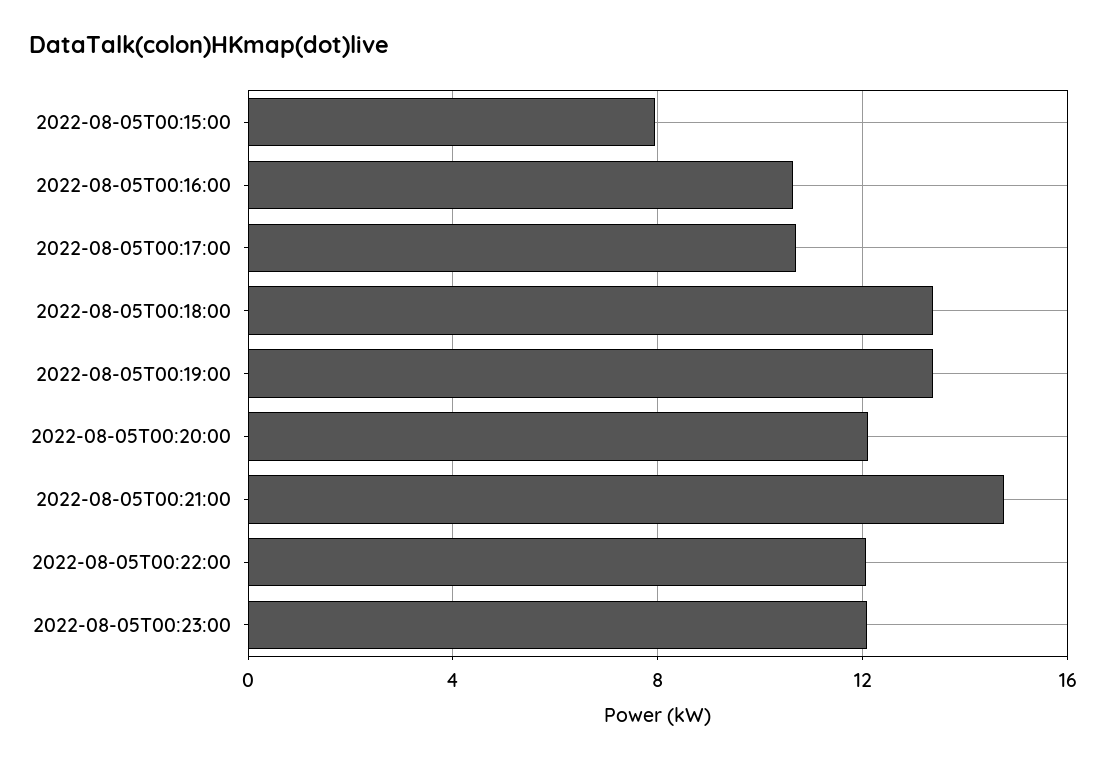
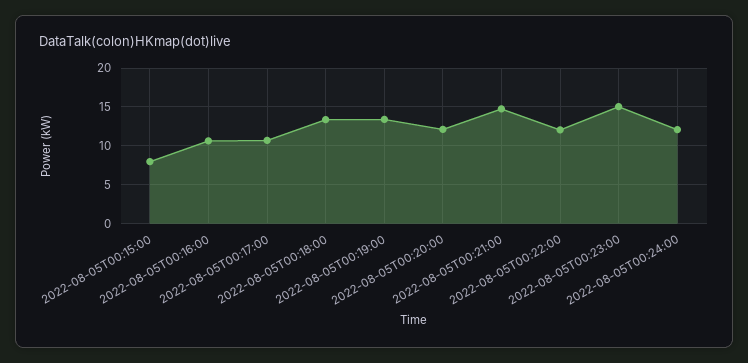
2022-08-05T00:23:00: 12 -> 15
2022-08-05T00:24:00: none -> 12

